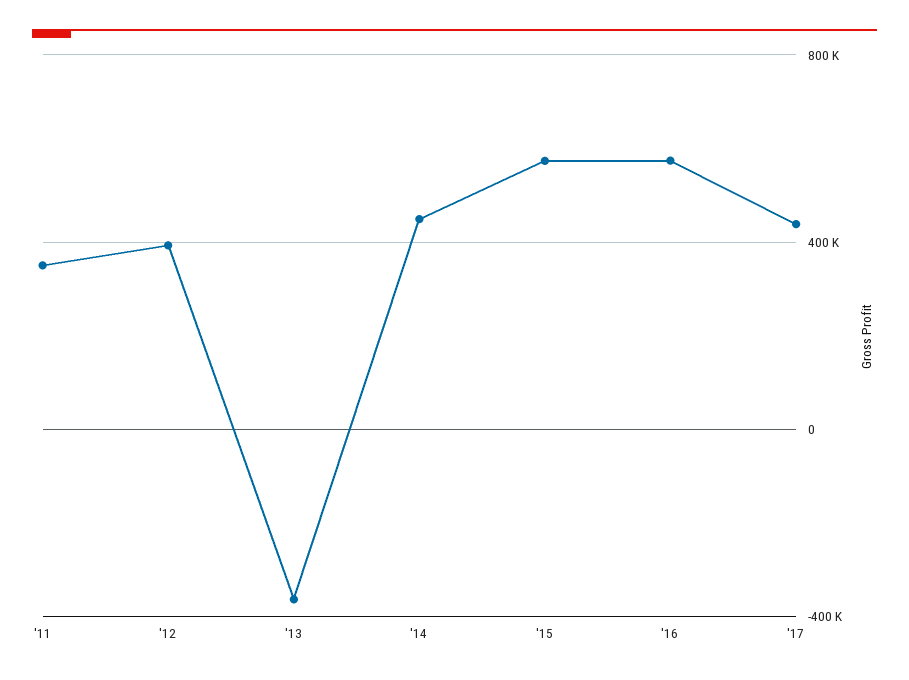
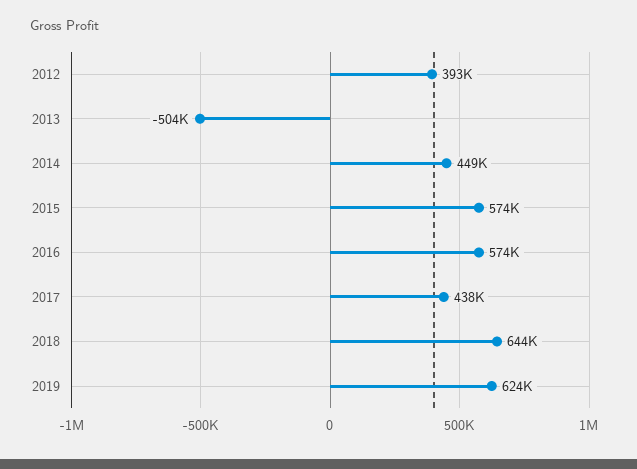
'11: 350000 -> none
'13: -350000 -> -504000
2018: none -> 644000
2019: none -> 624000

